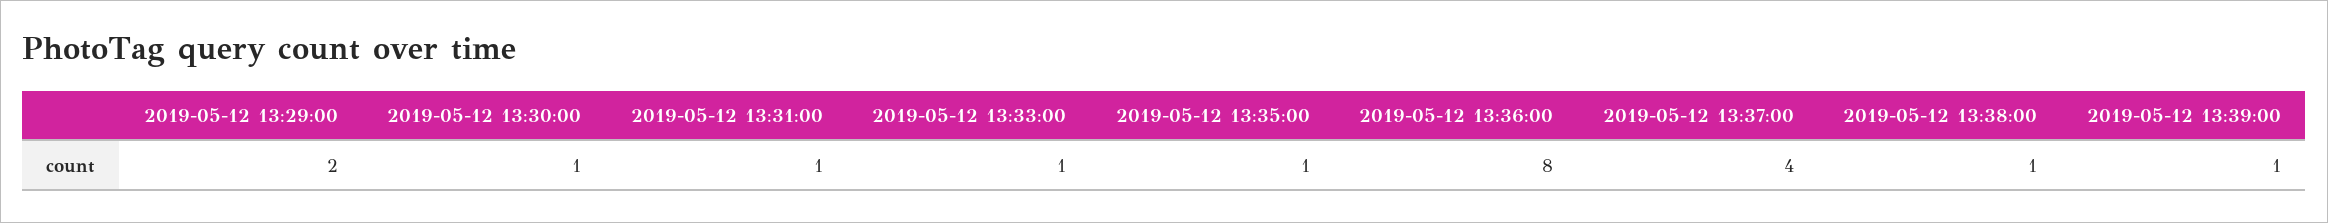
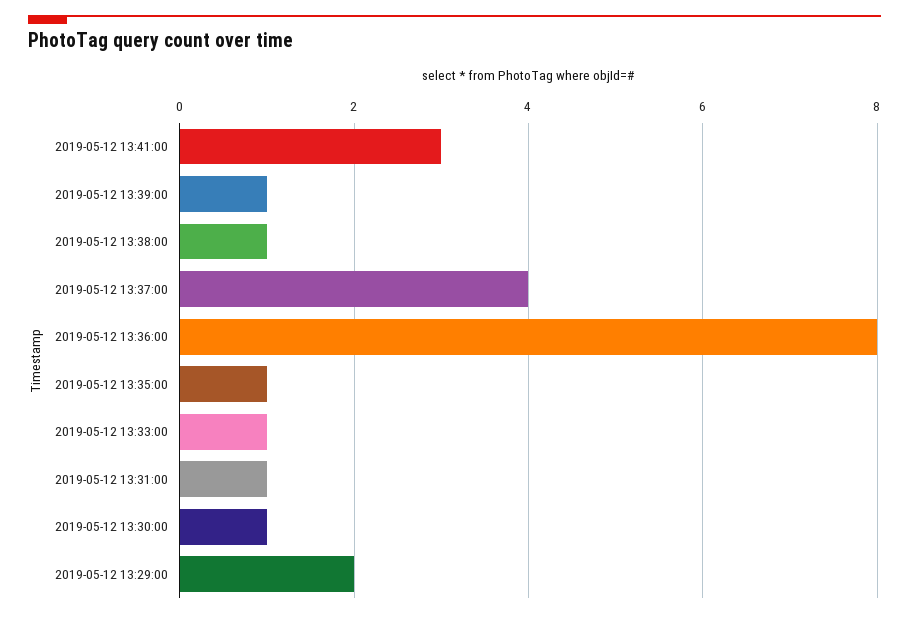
2019-05-12 13:41:00: none -> 3

